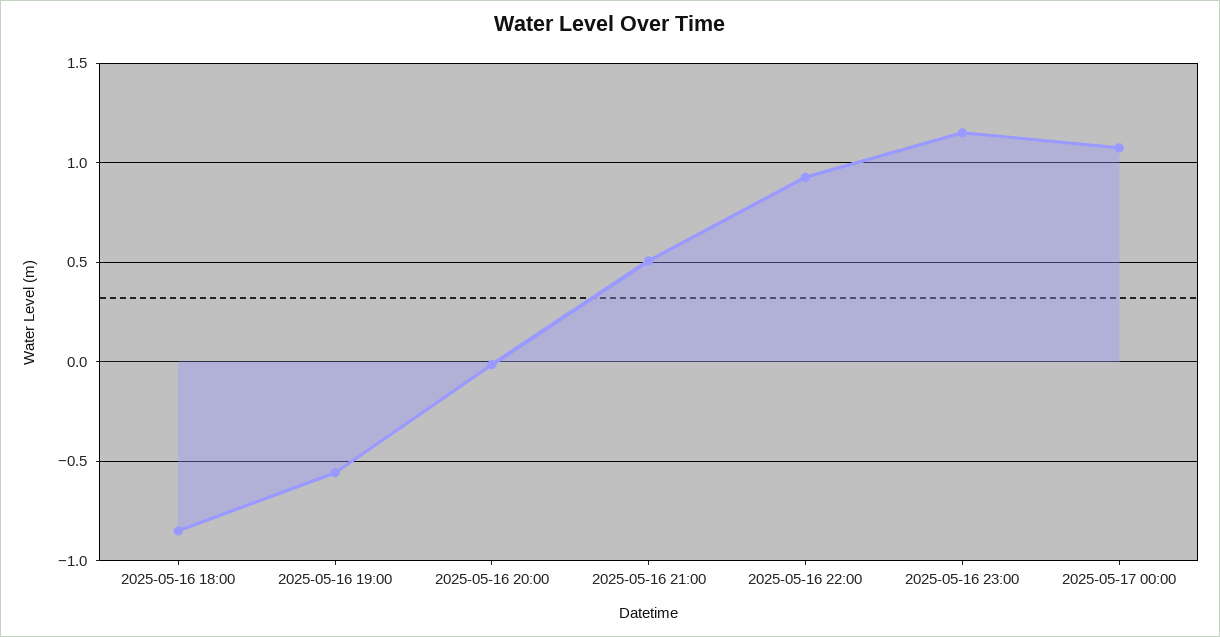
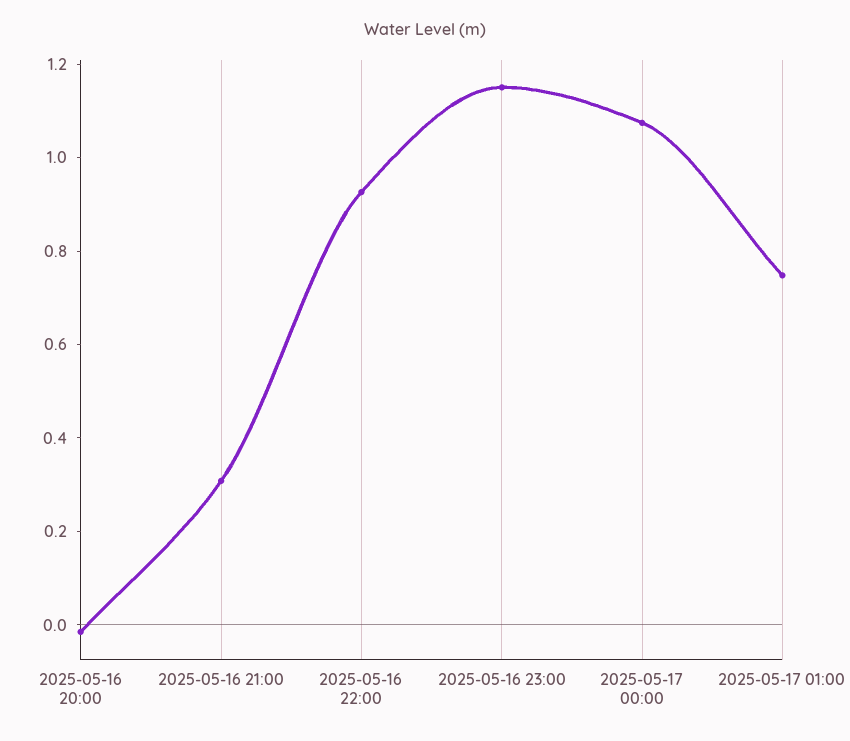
2025-05-16 18:00: -0.85 -> none
2025-05-16 19:00: -0.55 -> none
2025-05-16 21:00: 0.5 -> 0.3
2025-05-17 01:00: none -> 0.75

